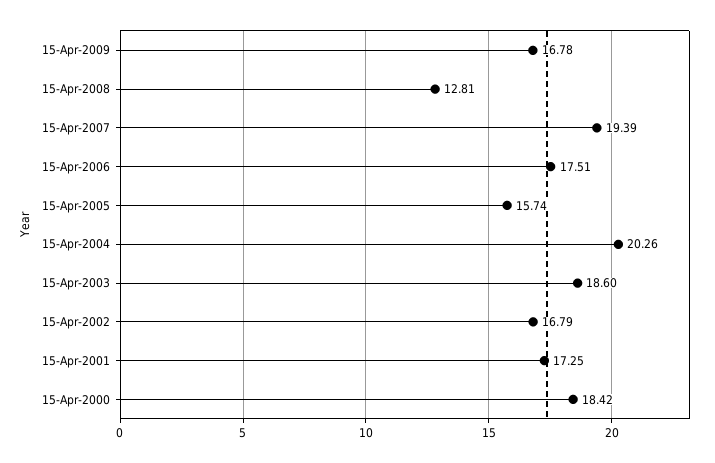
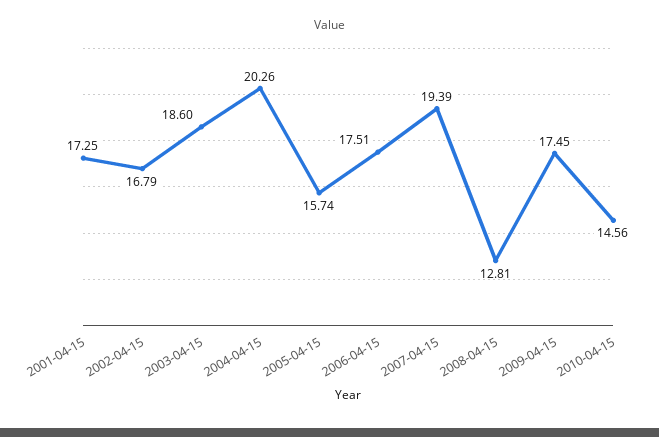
15-Apr-2009: 16.78 -> 17.45
15-Apr-2000: 18.42 -> none
2010-04-15: none -> 14.56

